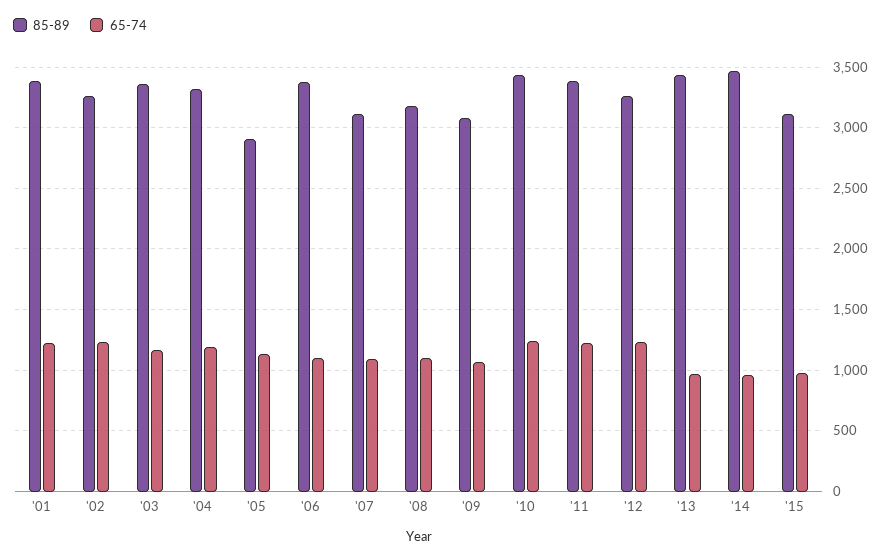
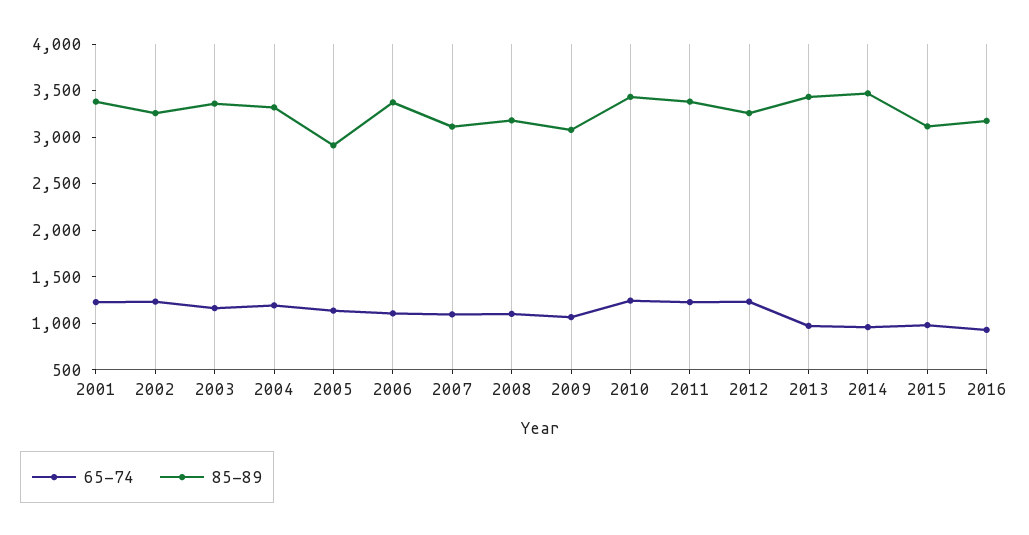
65-74, 2016: none -> 900
85-89, 2016: none -> 3200

